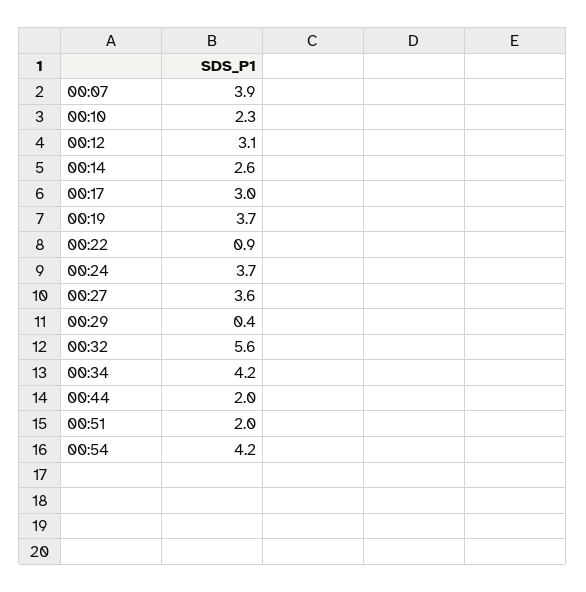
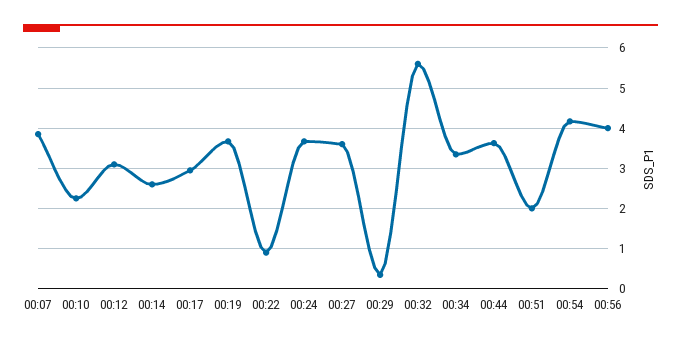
00:34: 4.2 -> 3.4
00:44: 2 -> 3.6
00:56: none -> 4

